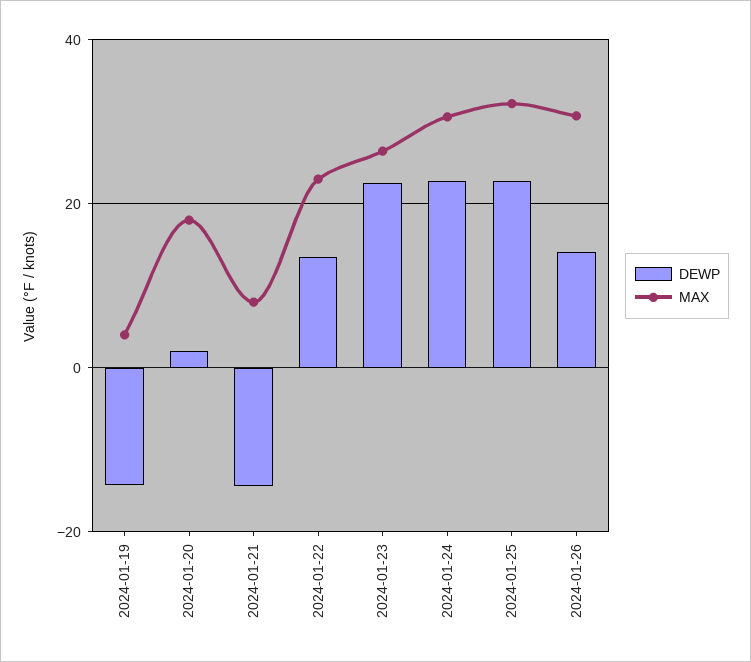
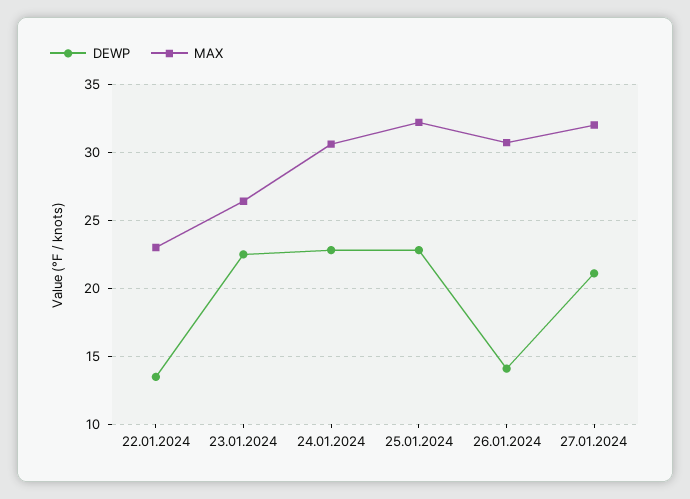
DEWP, 2024-01-19: -14 -> none
MAX, 2024-01-19: 4 -> none
DEWP, 2024-01-20: 2 -> none
MAX, 2024-01-20: 18 -> none
DEWP, 2024-01-21: -14 -> none
MAX, 2024-01-21: 8 -> none
DEWP, 27.01.2024: none -> 21
MAX, 27.01.2024: none -> 32

